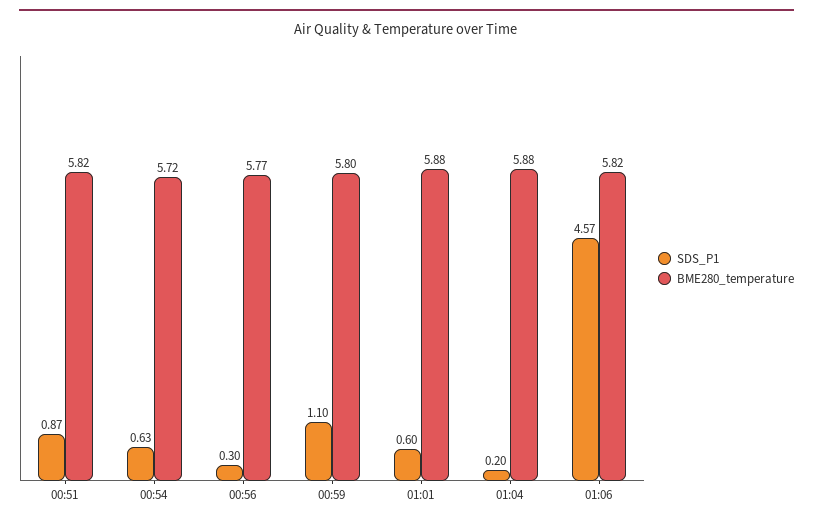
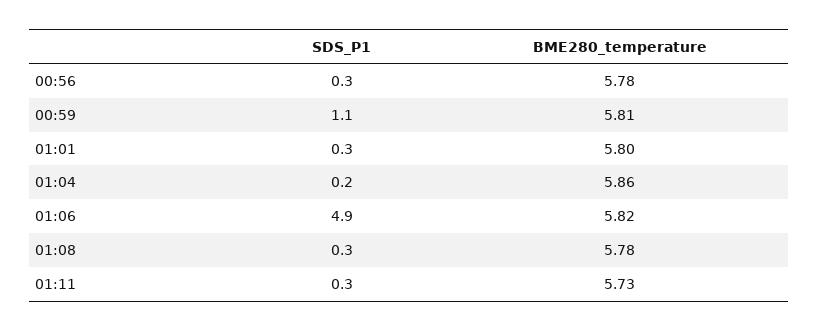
SDS_P1, 00:51: 0.87 -> none
BME280_temperature, 00:51: 5.82 -> none
SDS_P1, 00:54: 0.63 -> none
BME280_temperature, 00:54: 5.72 -> none
BME280_temperature, 00:56: 5.77 -> 5.78
BME280_temperature, 00:59: 5.8 -> 5.81
SDS_P1, 01:01: 0.6 -> 0.3
BME280_temperature, 01:01: 5.88 -> 5.8
BME280_temperature, 01:04: 5.88 -> 5.86
SDS_P1, 01:06: 4.57 -> 4.9
SDS_P1, 01:08: none -> 0.3
BME280_temperature, 01:08: none -> 5.78
SDS_P1, 01:11: none -> 0.3
BME280_temperature, 01:11: none -> 5.73

